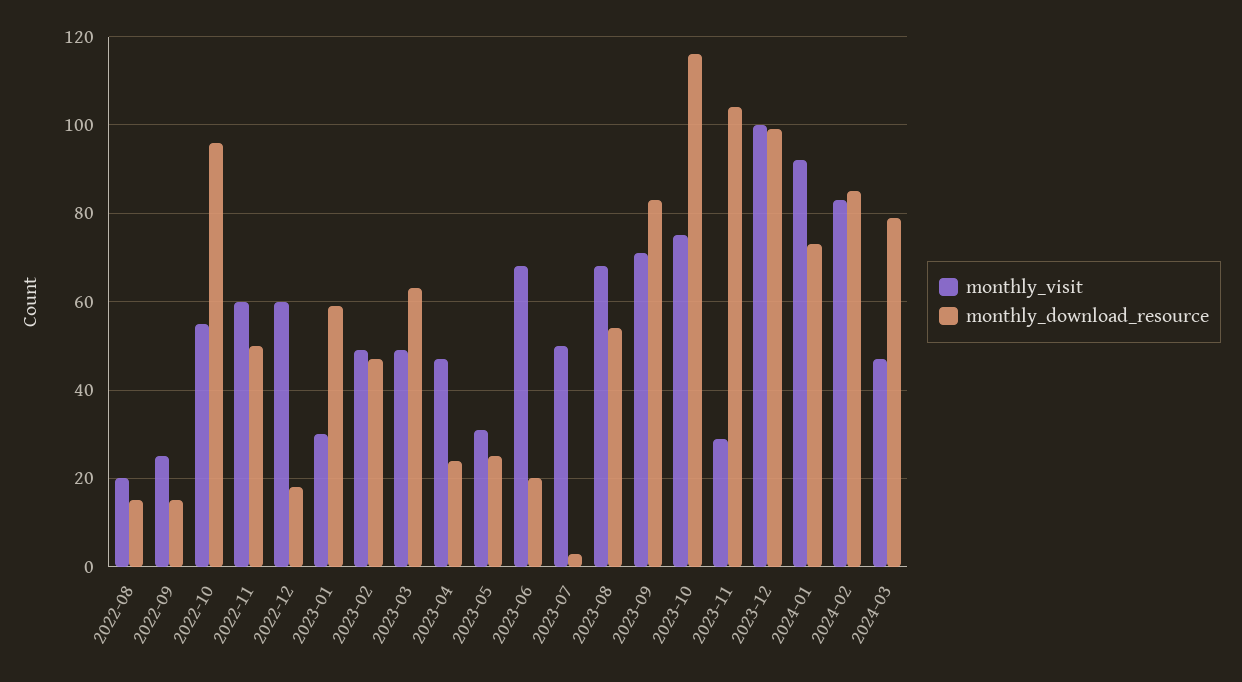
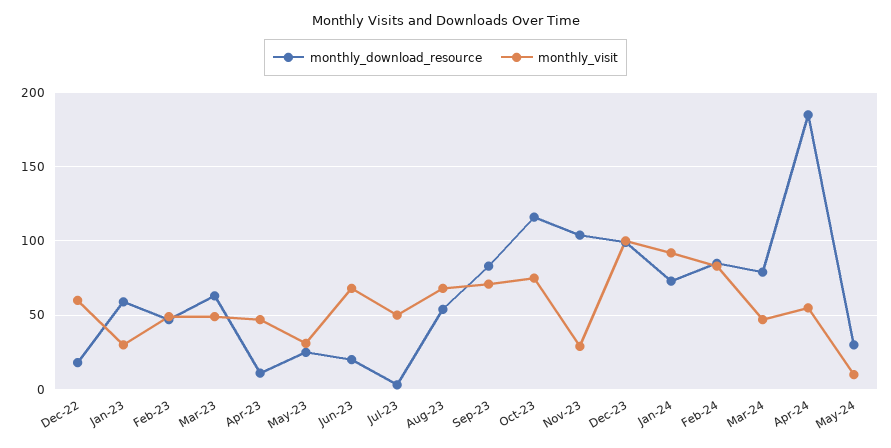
monthly_visit, 2022-08: 20 -> none
monthly_download_resource, 2022-08: 15 -> none
monthly_visit, 2022-09: 25 -> none
monthly_download_resource, 2022-09: 15 -> none
monthly_visit, 2022-10: 55 -> none
monthly_download_resource, 2022-10: 95 -> none
monthly_visit, 2022-11: 60 -> none
monthly_download_resource, 2022-11: 50 -> none
monthly_download_resource, 2023-04: 25 -> 10
monthly_download_resource, Apr-24: none -> 185
monthly_visit, Apr-24: none -> 55
monthly_download_resource, May-24: none -> 30
monthly_visit, May-24: none -> 10

